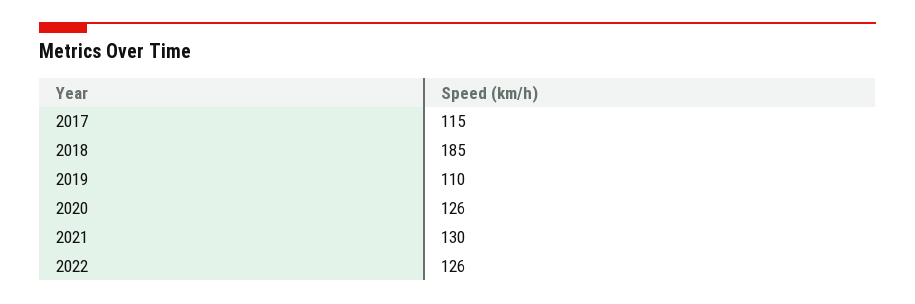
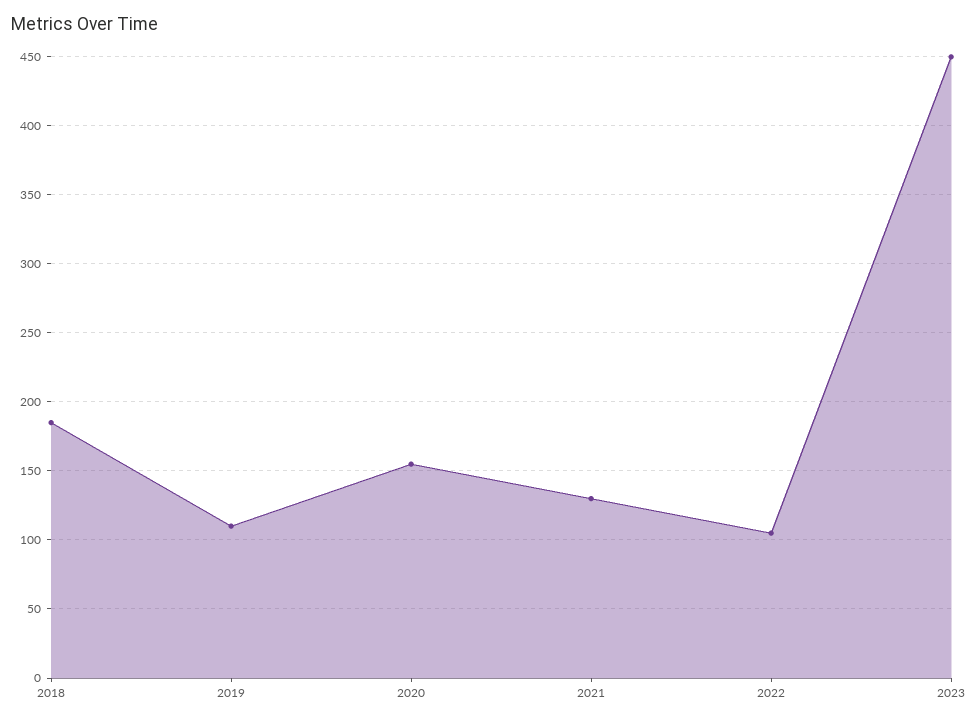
2017: 115 -> none
2020: 126 -> 155
2022: 126 -> 105
2023: none -> 450

